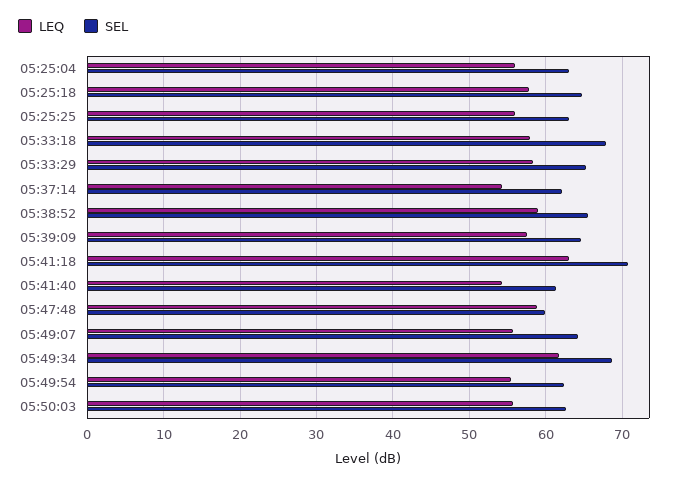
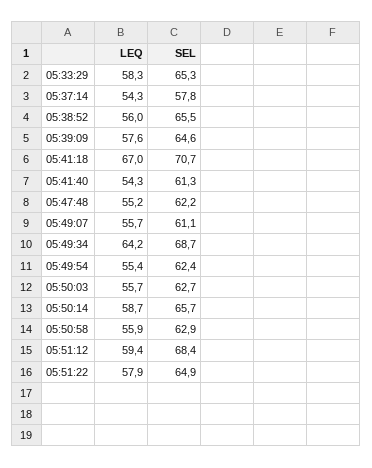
LEQ, 05:25:04: 56 -> none
SEL, 05:25:04: 63 -> none
LEQ, 05:25:18: 58 -> none
SEL, 05:25:18: 65 -> none
LEQ, 05:25:25: 56 -> none
SEL, 05:25:25: 63 -> none
LEQ, 05:33:18: 58 -> none
SEL, 05:33:18: 68 -> none
SEL, 05:37:14: 62 -> 57.8
LEQ, 05:38:52: 59 -> 56
LEQ, 05:41:18: 63 -> 67
LEQ, 05:47:48: 59 -> 55.2
SEL, 05:47:48: 60 -> 62.2
SEL, 05:49:07: 64 -> 61.1
LEQ, 05:49:34: 62 -> 64.2
LEQ, 05:50:14: none -> 58.7
SEL, 05:50:14: none -> 65.7
LEQ, 05:50:58: none -> 55.9
SEL, 05:50:58: none -> 62.9
LEQ, 05:51:12: none -> 59.4
SEL, 05:51:12: none -> 68.4
LEQ, 05:51:22: none -> 57.9
SEL, 05:51:22: none -> 64.9

